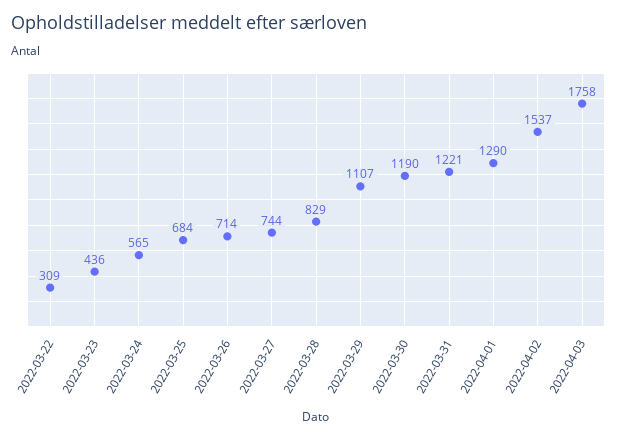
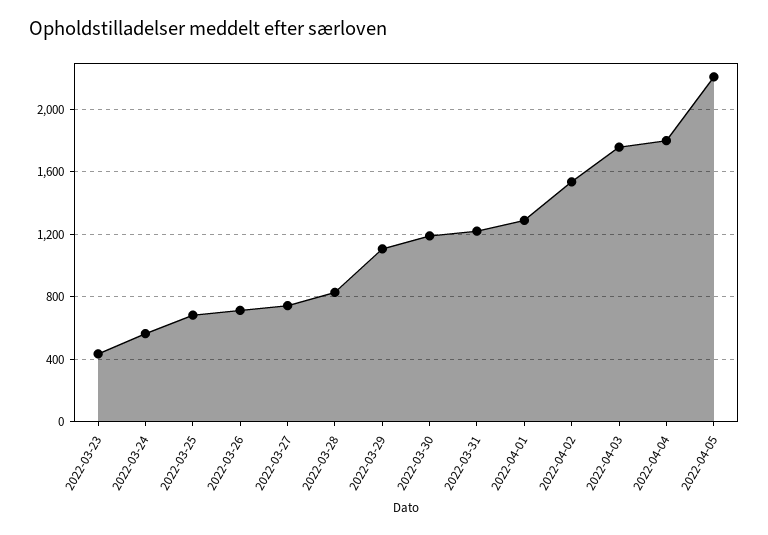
2022-03-22: 309 -> none
2022-04-04: none -> 1800
2022-04-05: none -> 2200

